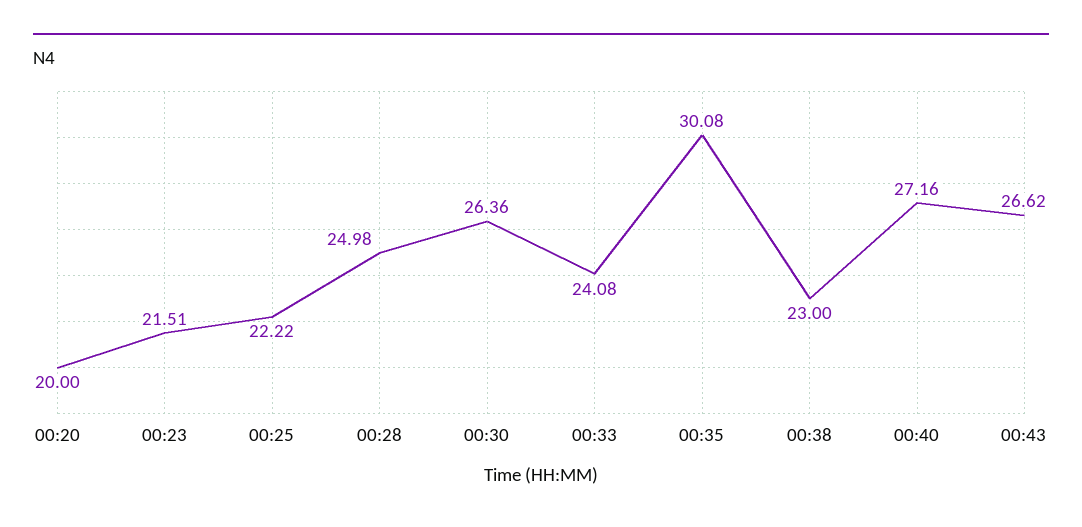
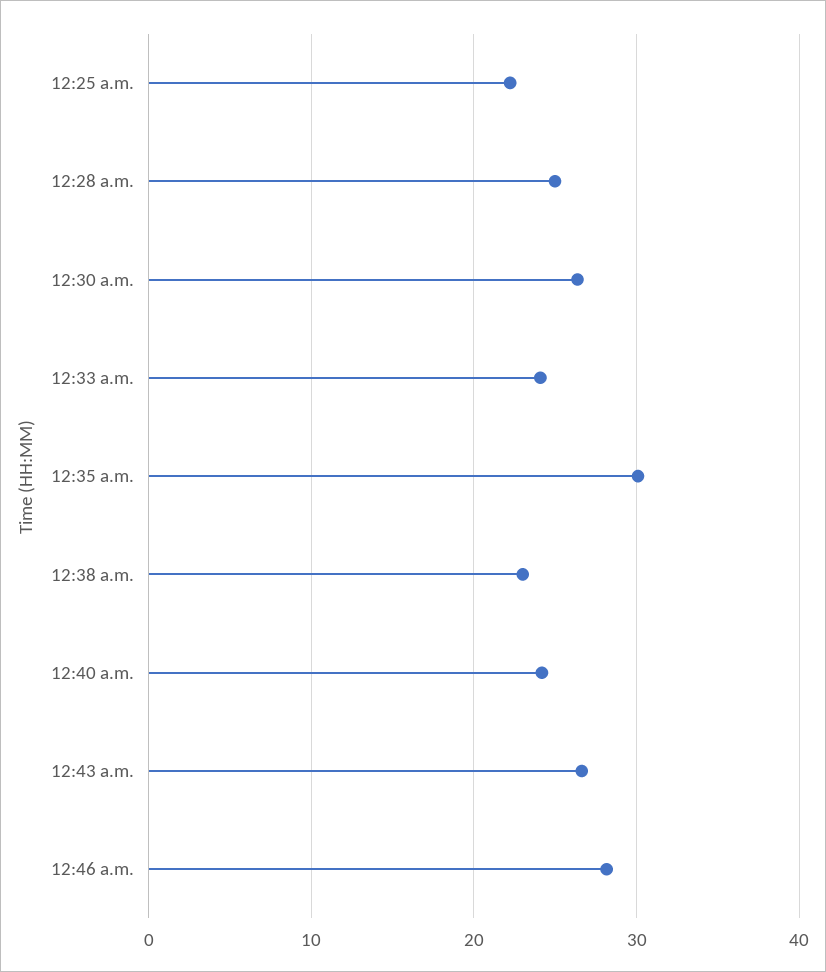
00:20: 20 -> none
00:23: 21.51 -> none
00:40: 27.16 -> 24
12:46 a.m.: none -> 28

